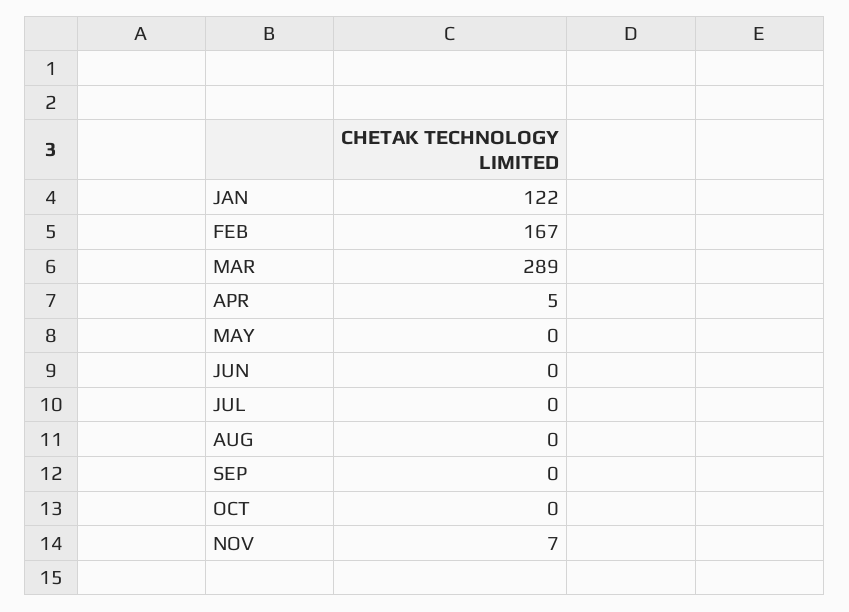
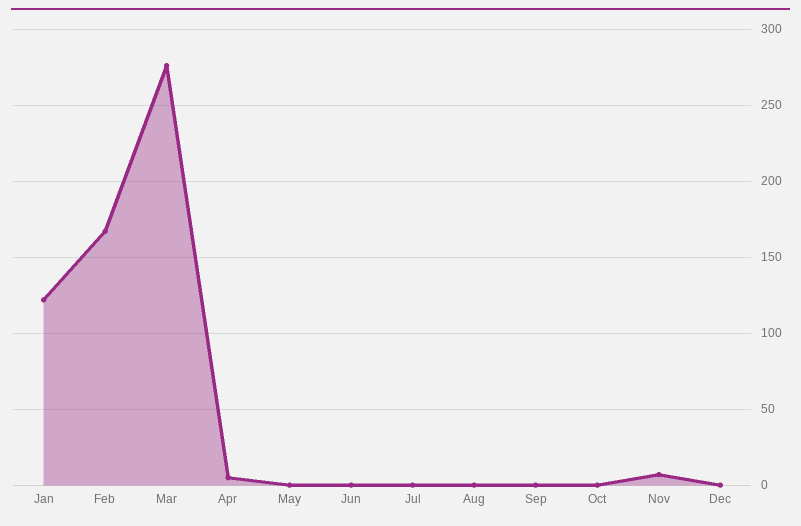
MAR: 289 -> 275
Dec: none -> 0

